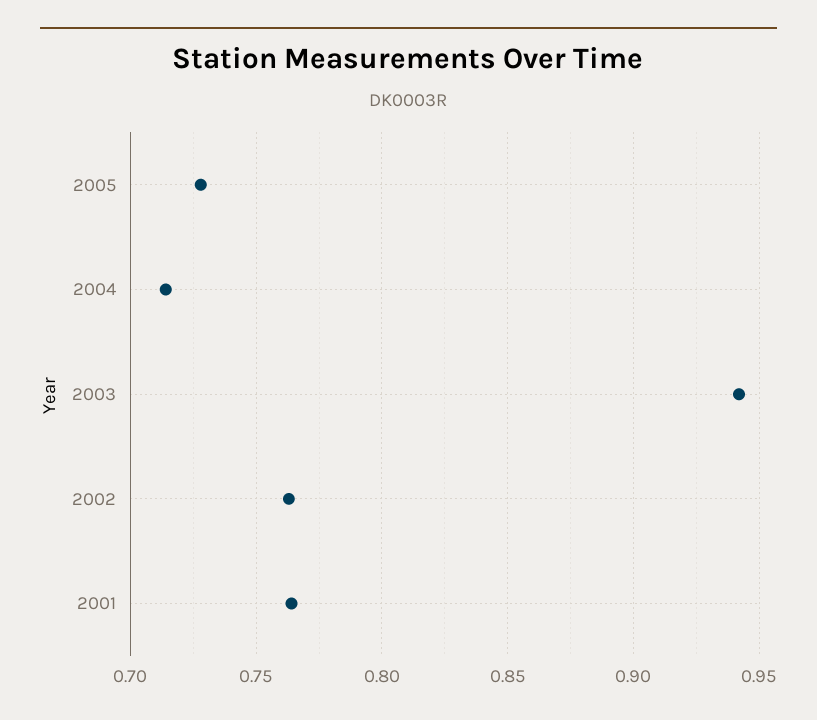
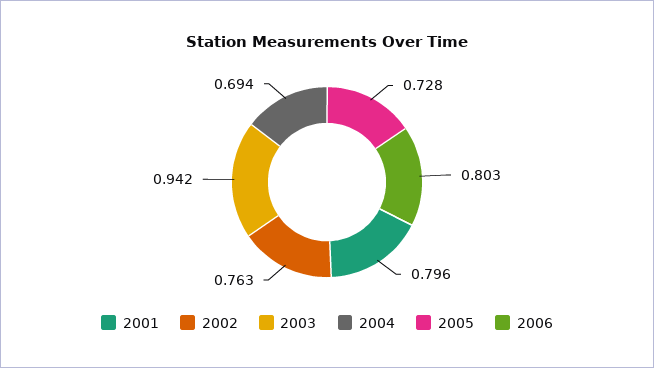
2004: 0.715 -> 0.694
2001: 0.765 -> 0.796
2006: none -> 0.803

